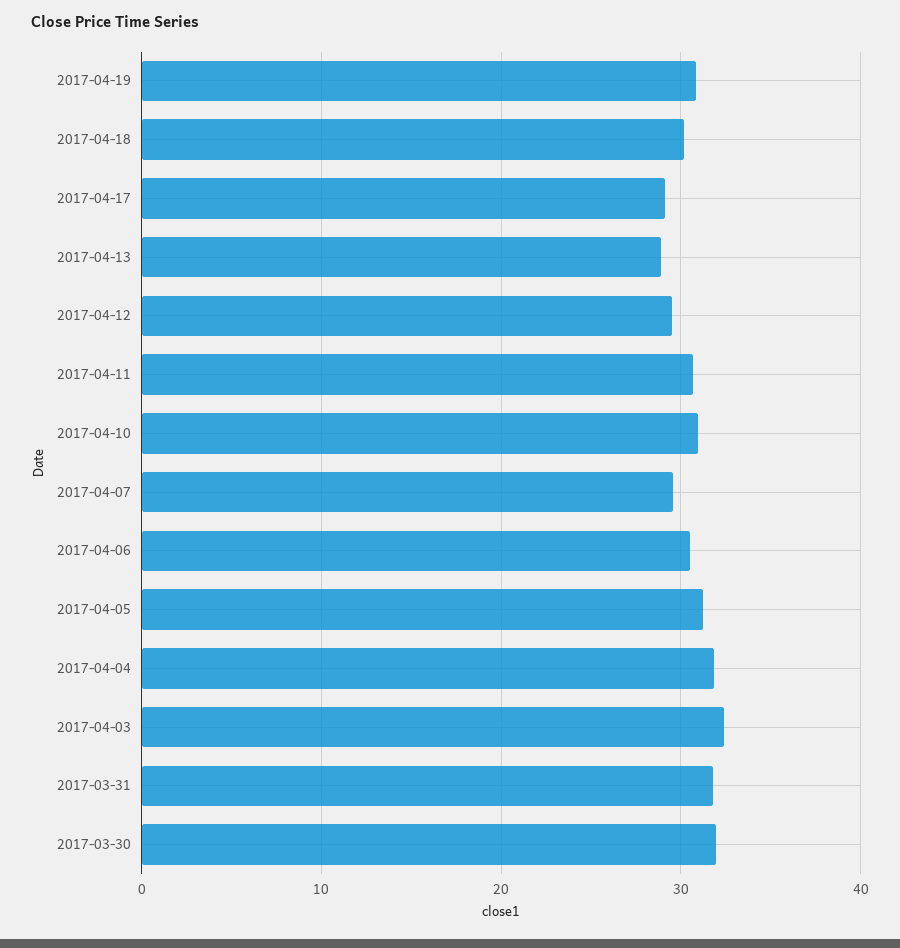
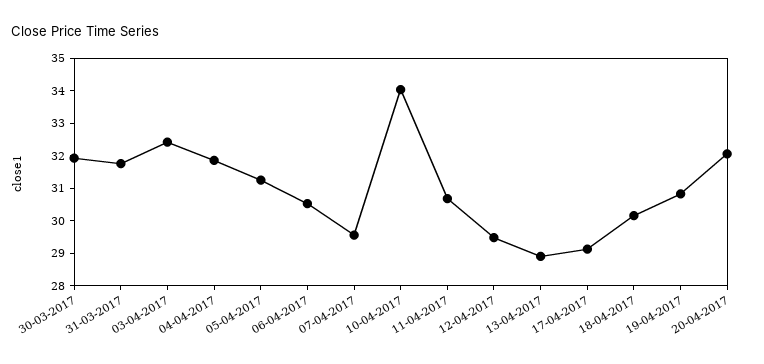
2017-04-10: 31 -> 34
20-04-2017: none -> 32

